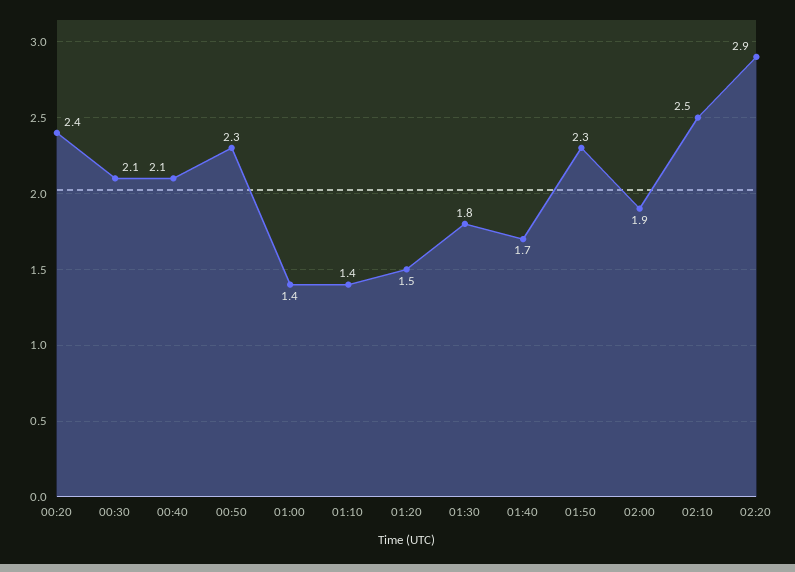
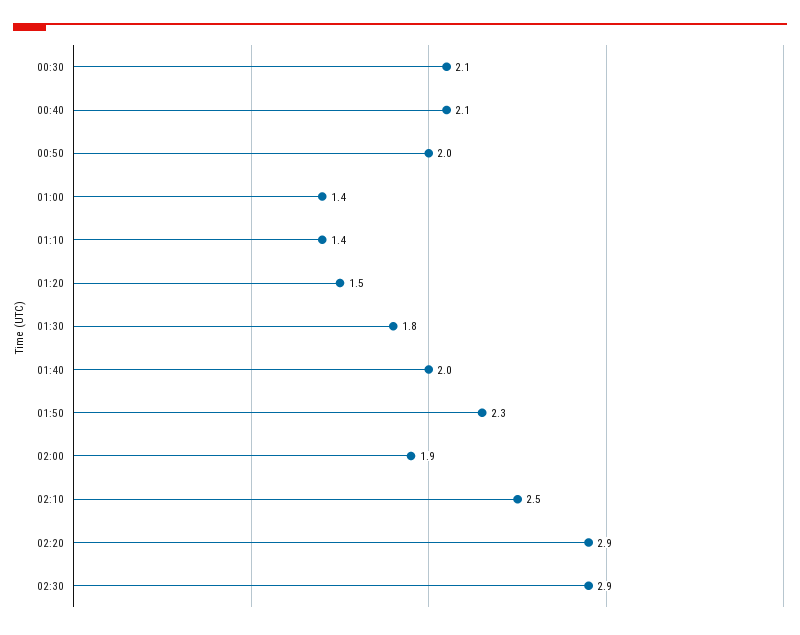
00:20: 2.4 -> none
00:50: 2.3 -> 2
01:40: 1.7 -> 2
02:30: none -> 2.9

